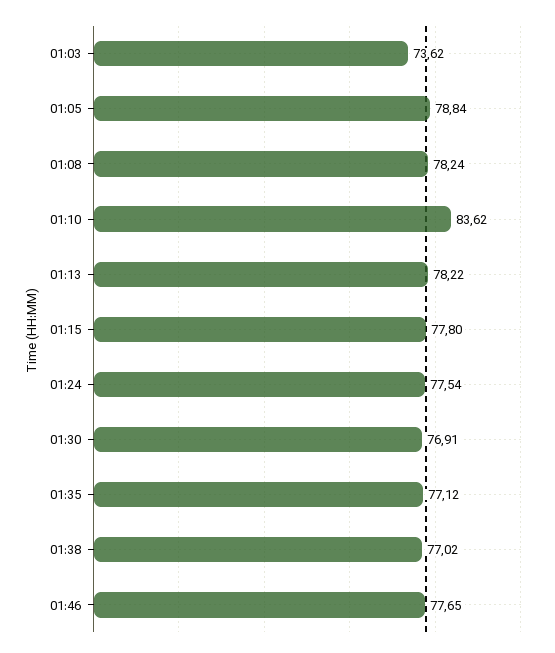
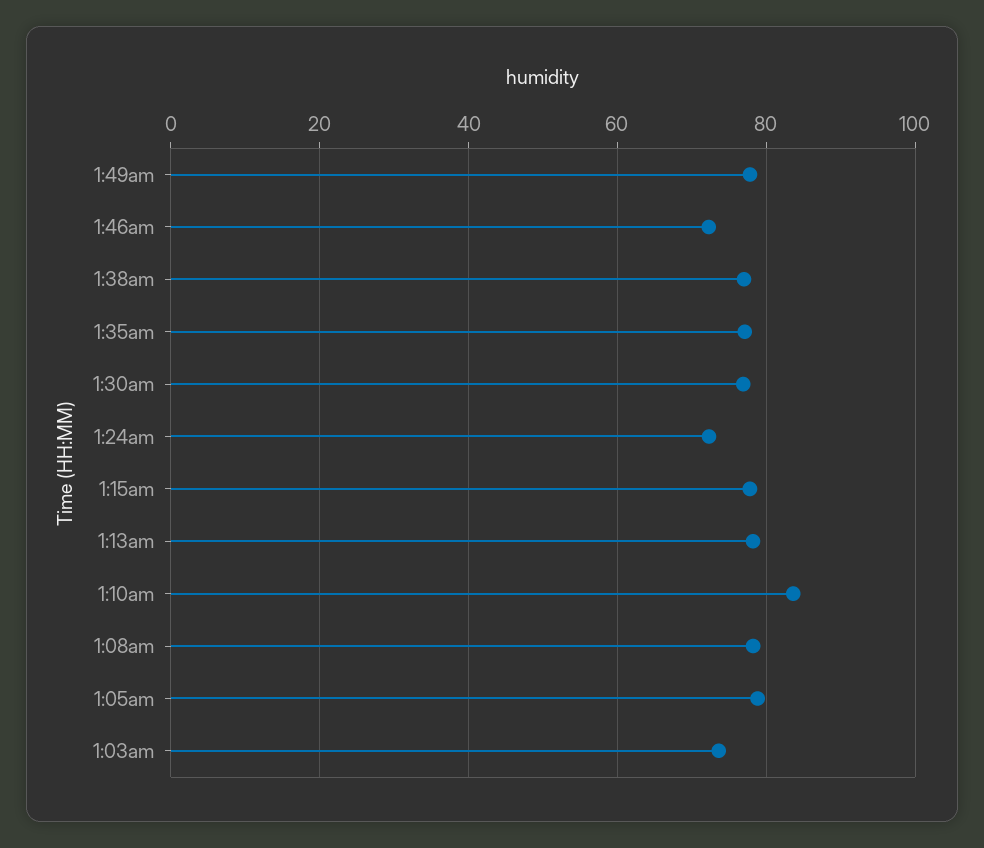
01:24: 77.54 -> 72
01:46: 77.65 -> 72
1:49am: none -> 78

